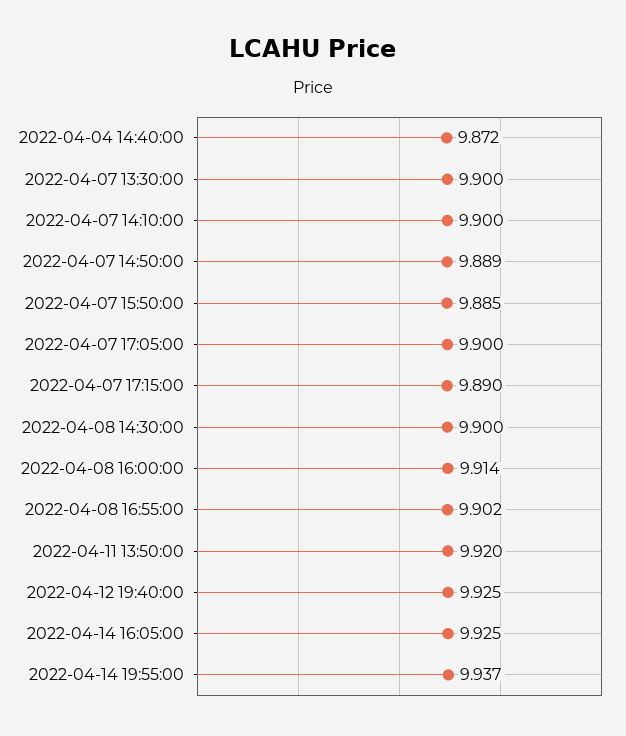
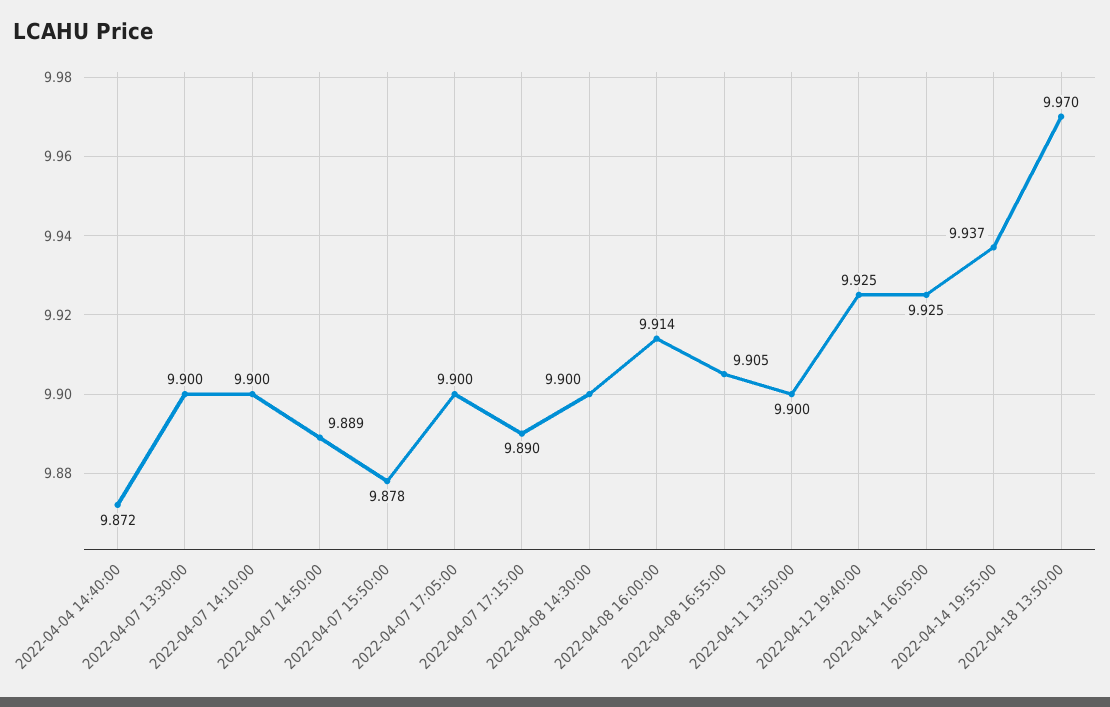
2022-04-07 15:50:00: 9.885 -> 9.878
2022-04-08 16:55:00: 9.902 -> 9.905
2022-04-11 13:50:00: 9.92 -> 9.9
2022-04-18 13:50:00: none -> 9.97

